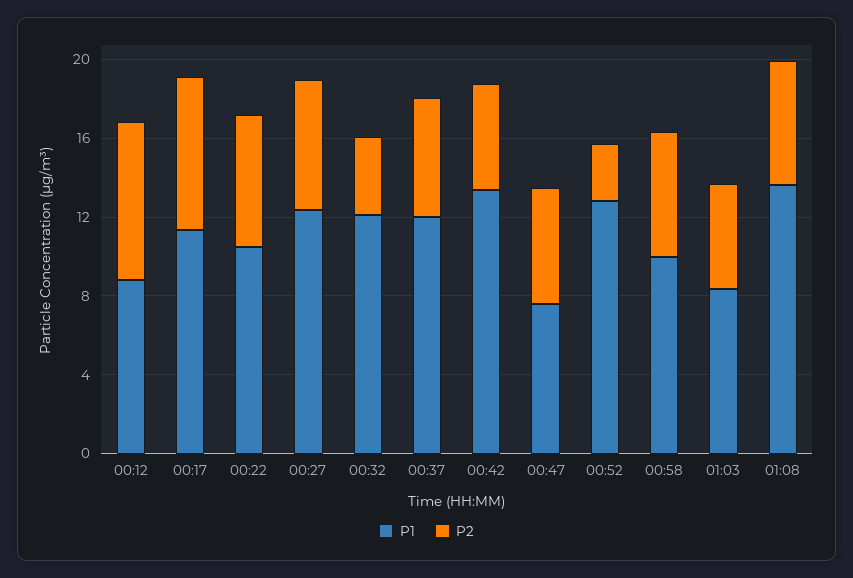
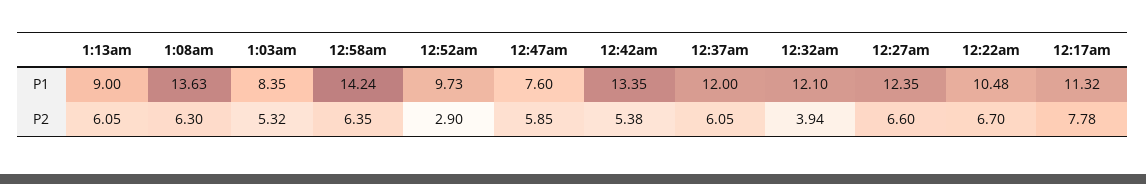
P1, 00:12: 9 -> none
P2, 00:12: 8 -> none
P1, 00:52: 13 -> 9.73
P1, 00:58: 10 -> 14.24
P1, 1:13am: none -> 9
P2, 1:13am: none -> 6.05

